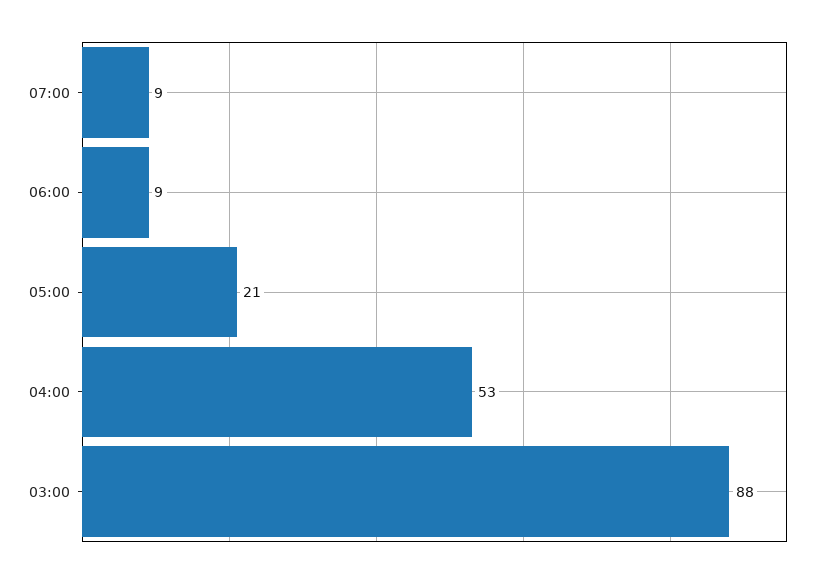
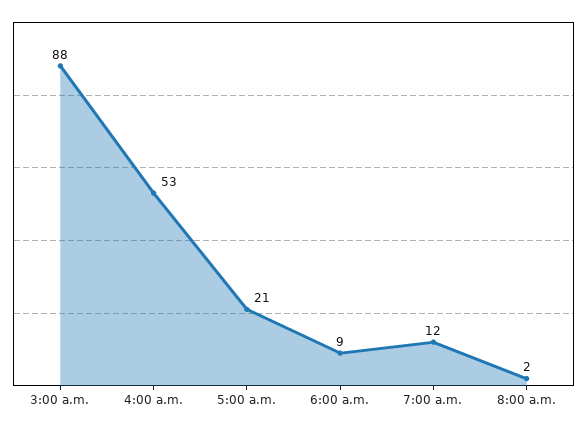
07:00: 9 -> 12
8:00 a.m.: none -> 2

